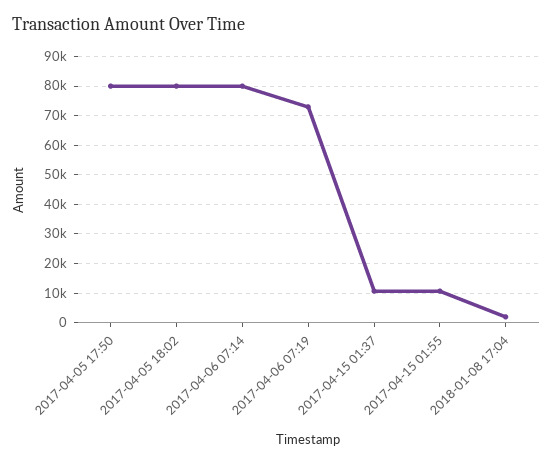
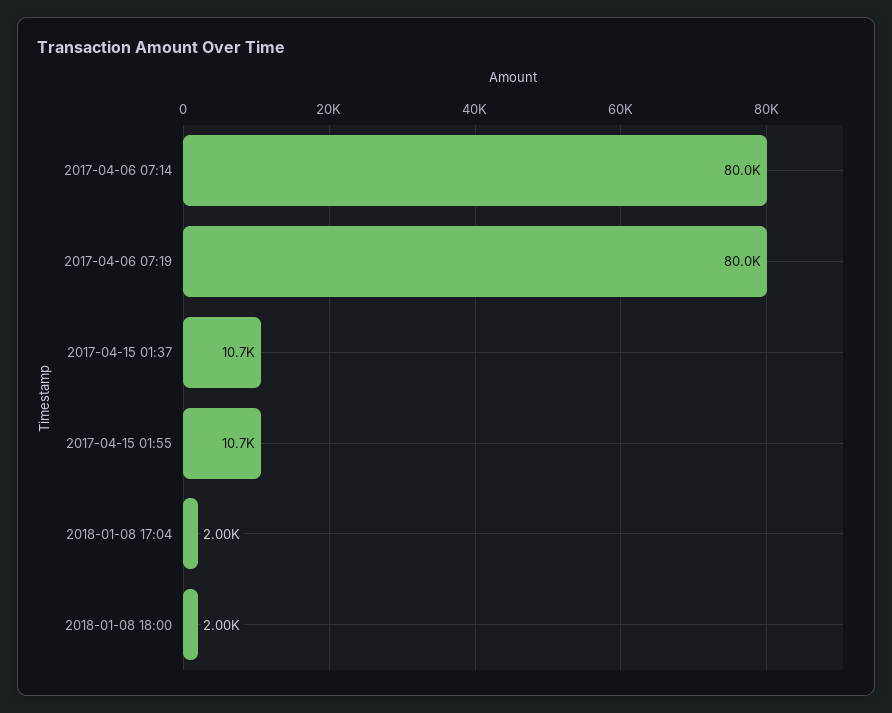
2017-04-05 17:50: 80000 -> none
2017-04-05 18:02: 80000 -> none
2017-04-06 07:19: 72500 -> 80000
2018-01-08 18:00: none -> 2000

